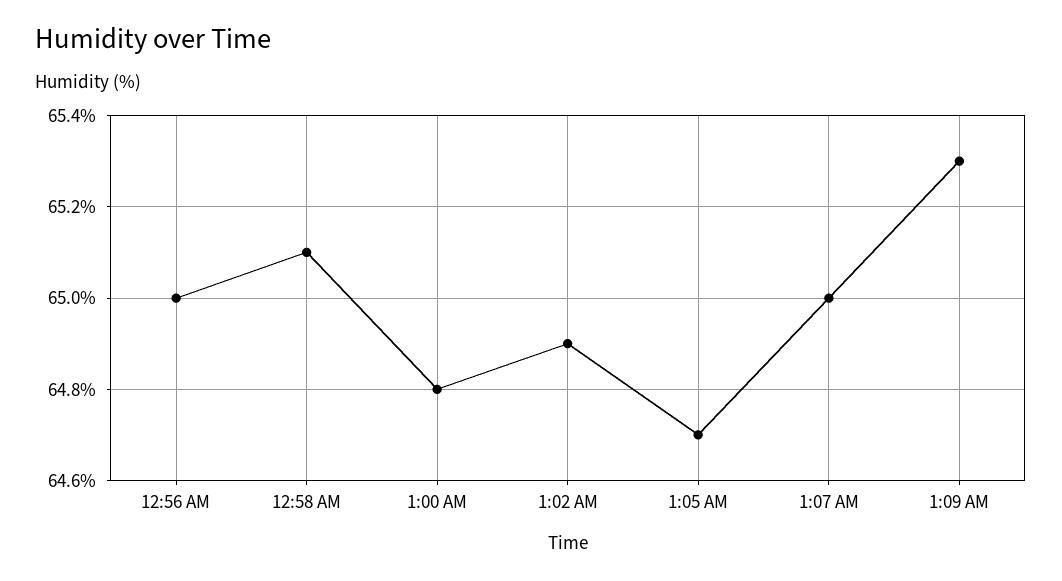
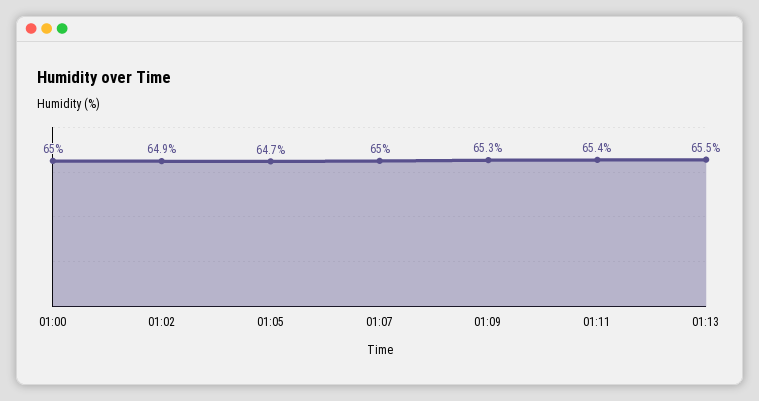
12:56 AM: 65 -> none
12:58 AM: 65.1 -> none
1:00 AM: 64.8 -> 65
01:11: none -> 65.4
01:13: none -> 65.5

